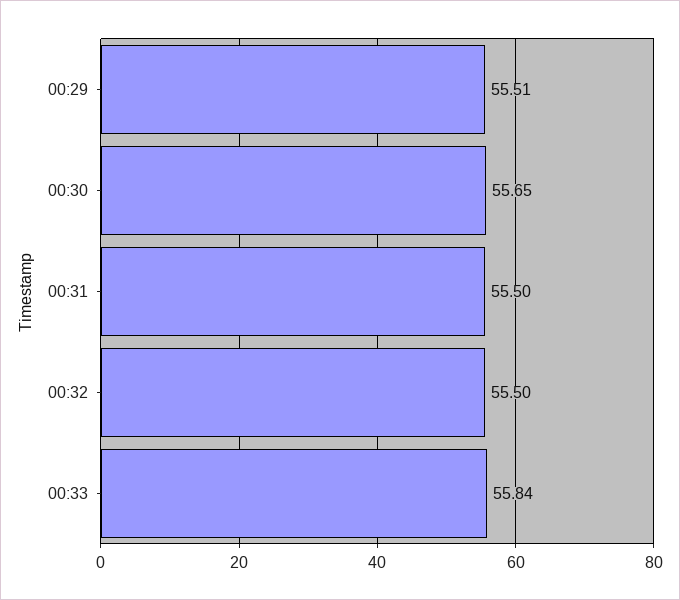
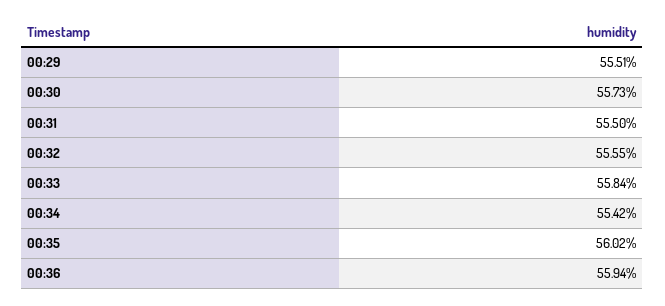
00:30: 55.65 -> 55.73
00:32: 55.5 -> 55.55
00:34: none -> 55.42
00:35: none -> 56.02
00:36: none -> 55.94

